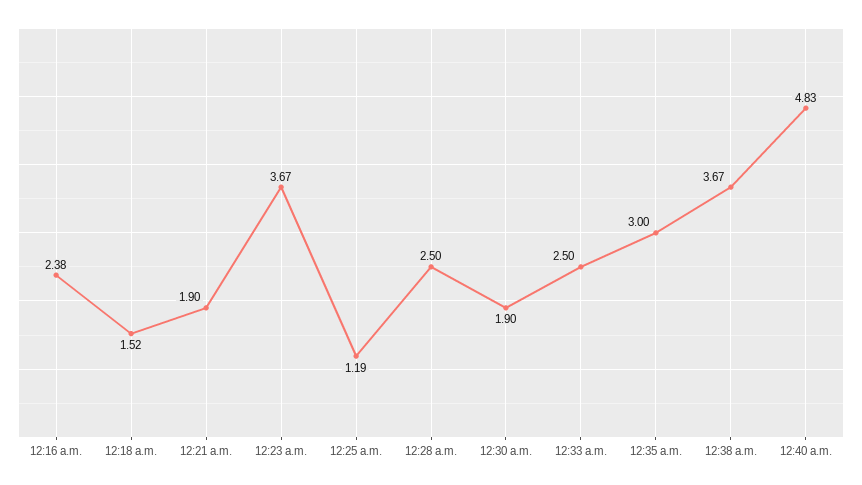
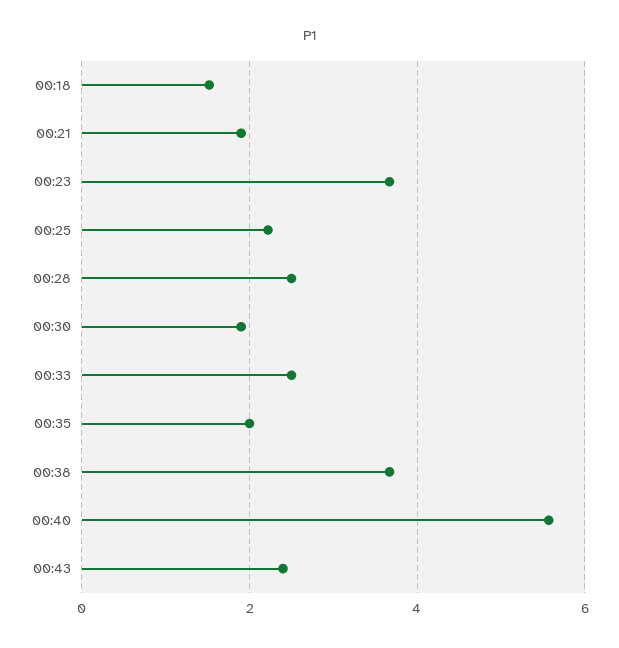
12:16 a.m.: 2.38 -> none
12:25 a.m.: 1.19 -> 2.2
12:35 a.m.: 3 -> 2
12:40 a.m.: 4.83 -> 5.6
00:43: none -> 2.4

